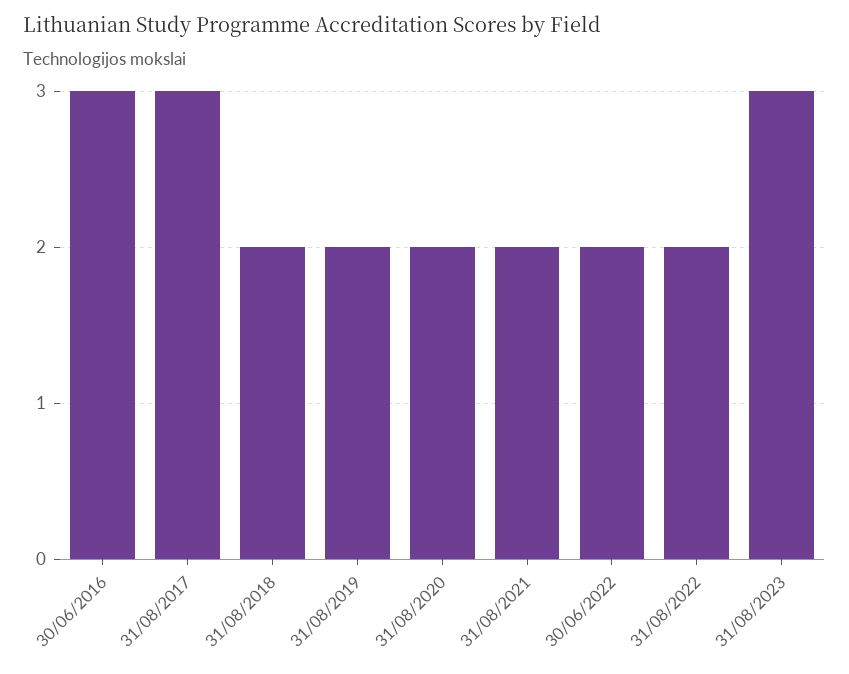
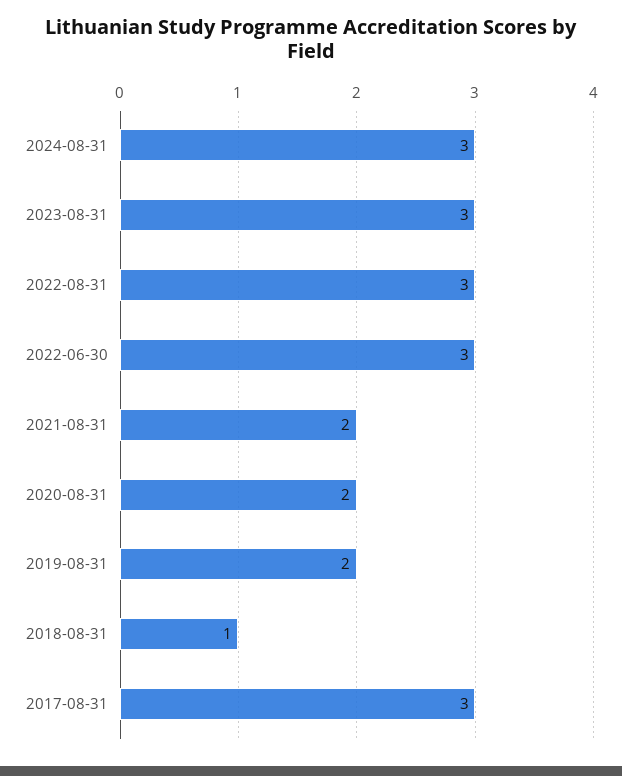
30/06/2016: 3 -> none
31/08/2018: 2 -> 1
30/06/2022: 2 -> 3
31/08/2022: 2 -> 3
2024-08-31: none -> 3

